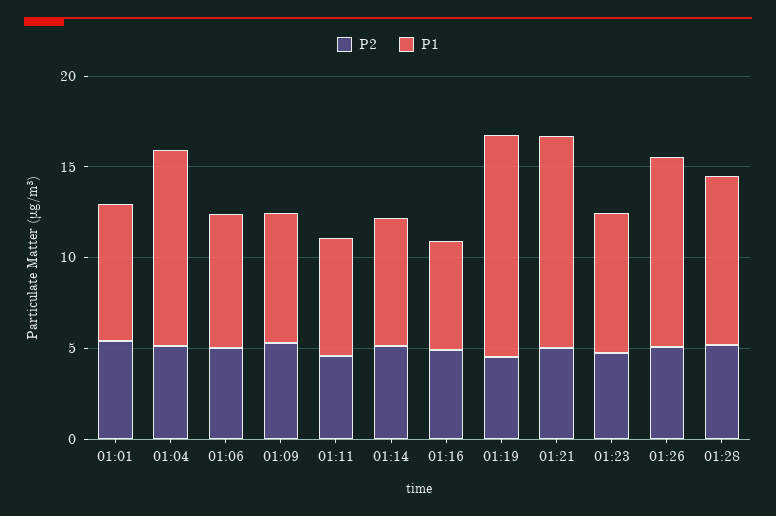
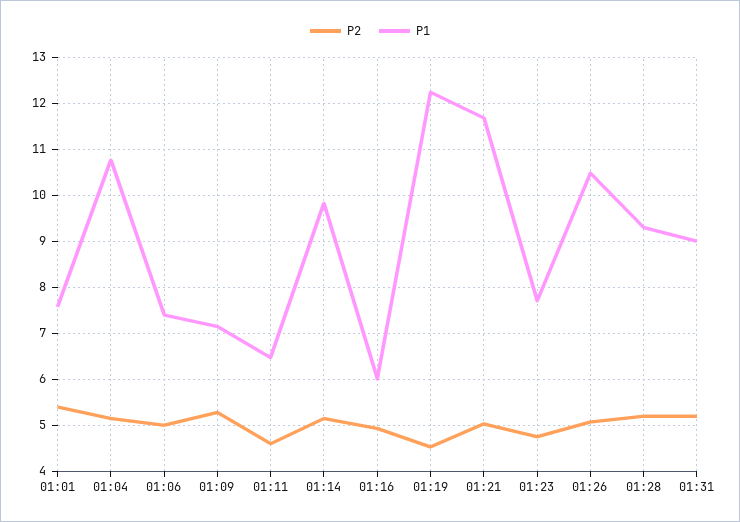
P1, 01:14: 7 -> 9.8
P2, 01:31: none -> 5.2
P1, 01:31: none -> 9

